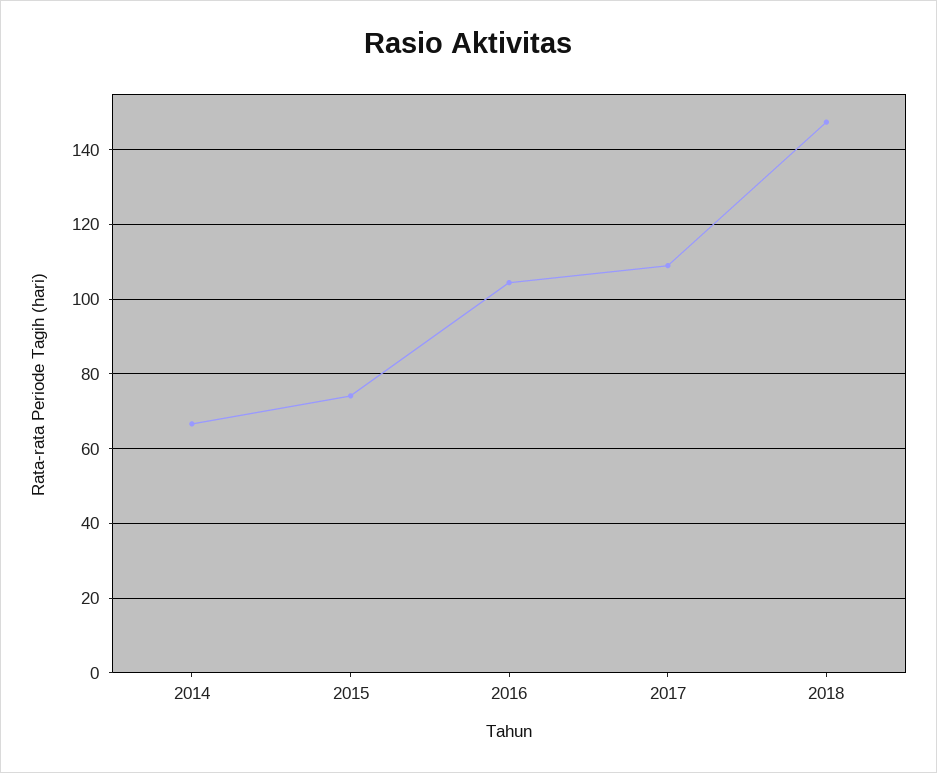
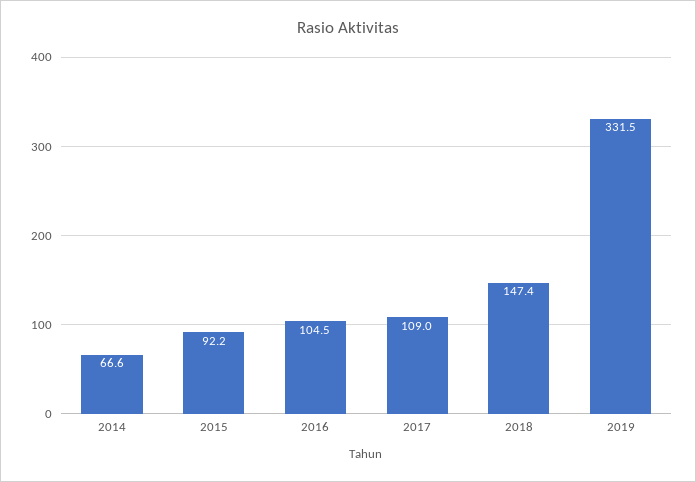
2015: 74 -> 92.2
2019: none -> 331.5

